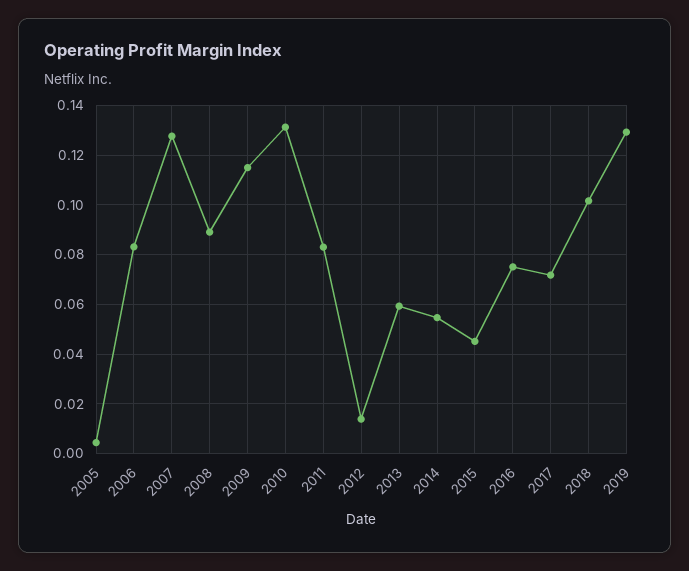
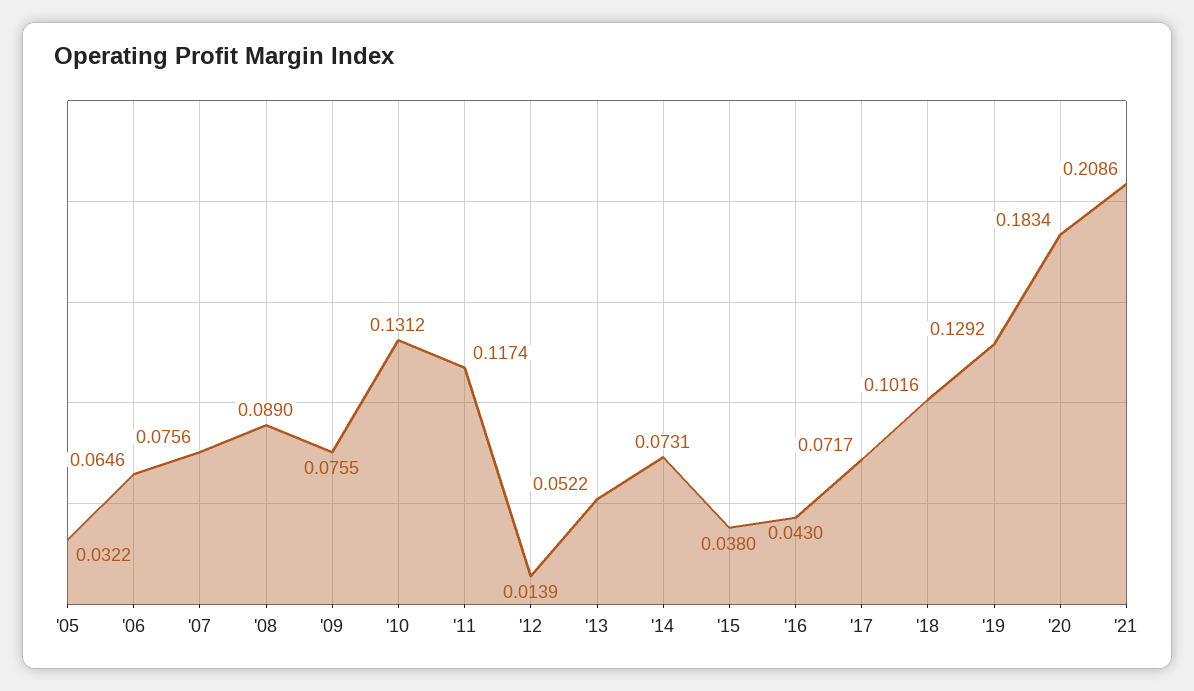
2005: 0.005 -> 0.0322
2006: 0.0825 -> 0.0646
2007: 0.1275 -> 0.0756
2009: 0.115 -> 0.0755
2011: 0.0825 -> 0.1174
2013: 0.06 -> 0.0522
2014: 0.055 -> 0.0731
2015: 0.045 -> 0.038
2016: 0.075 -> 0.043
'20: none -> 0.1834
'21: none -> 0.2086

